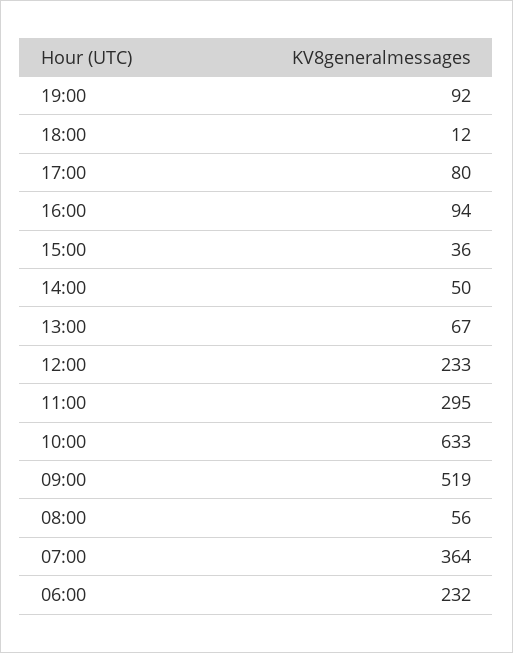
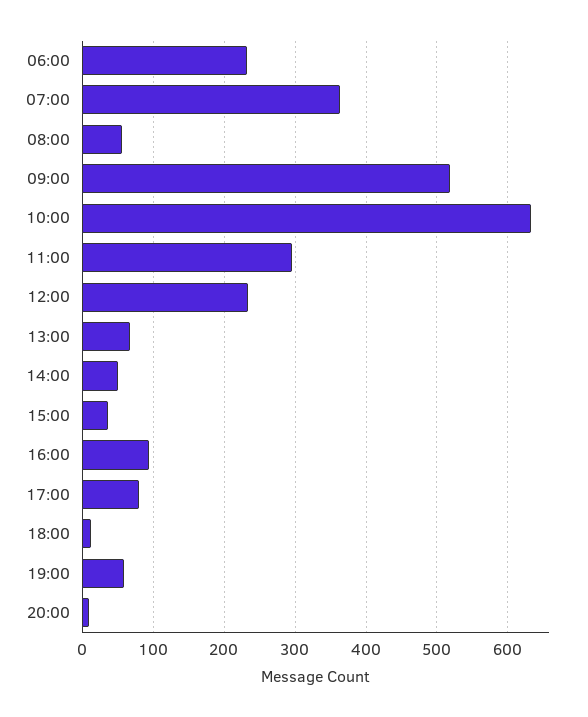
19:00: 92 -> 60
20:00: none -> 10

